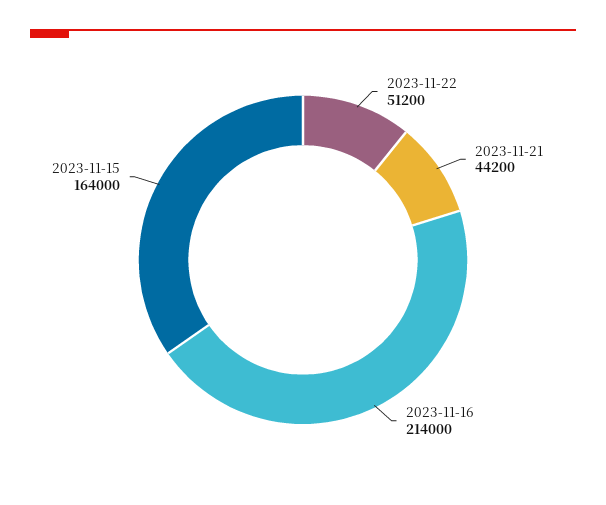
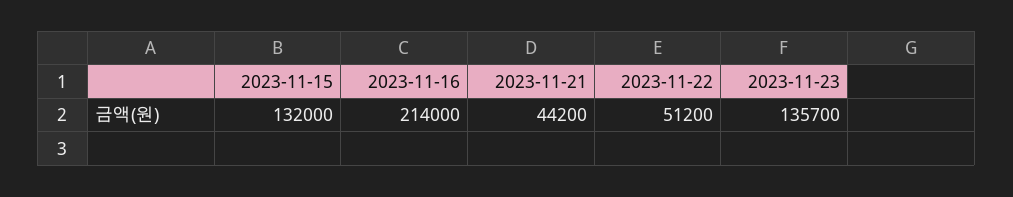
2023-11-15: 164000 -> 132000
2023-11-23: none -> 135700

